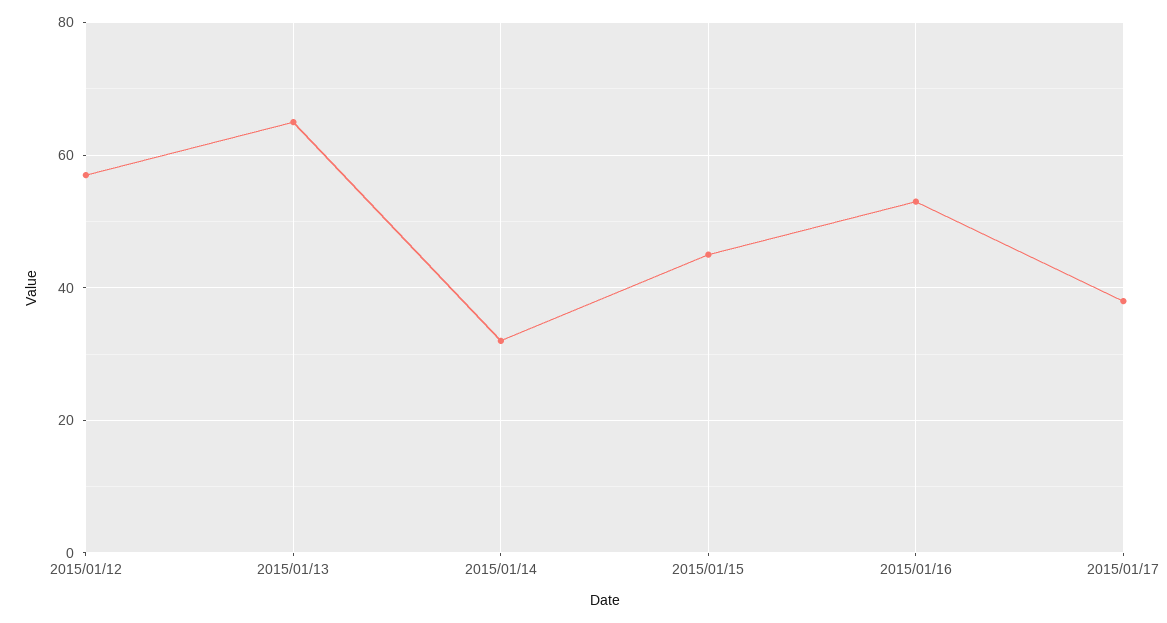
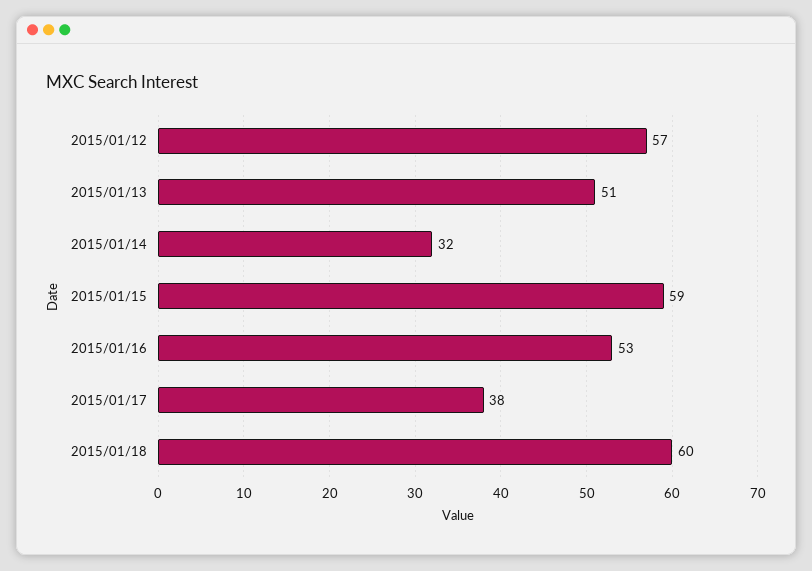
2015/01/13: 65 -> 51
2015/01/15: 45 -> 59
2015/01/18: none -> 60

